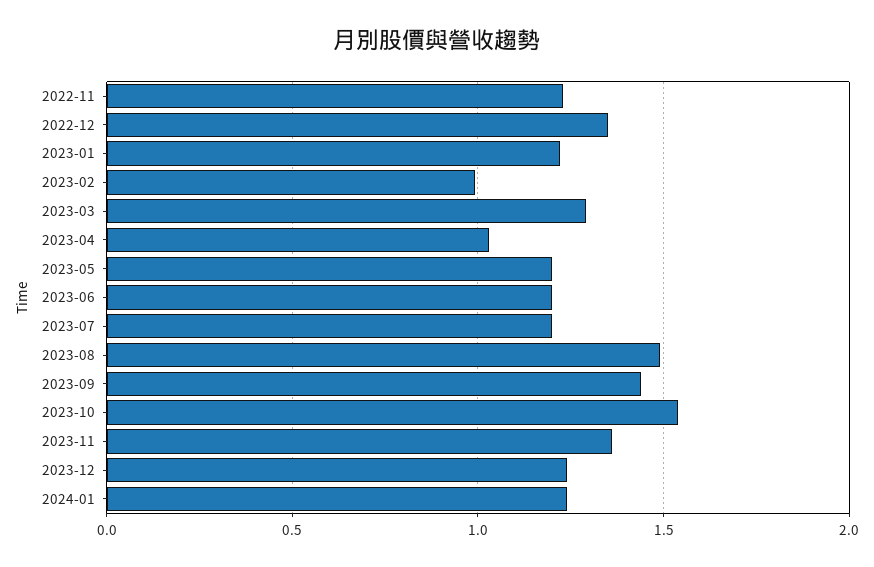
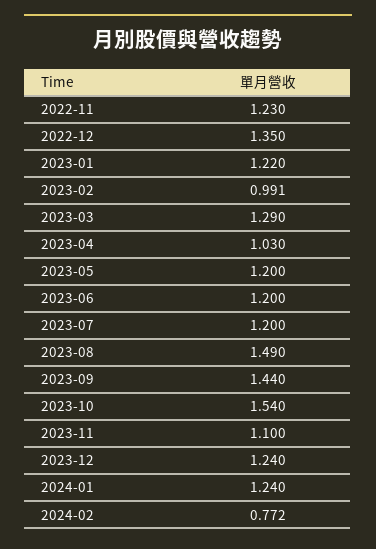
2023-11: 1.35 -> 1.1
2024-02: none -> 0.772

